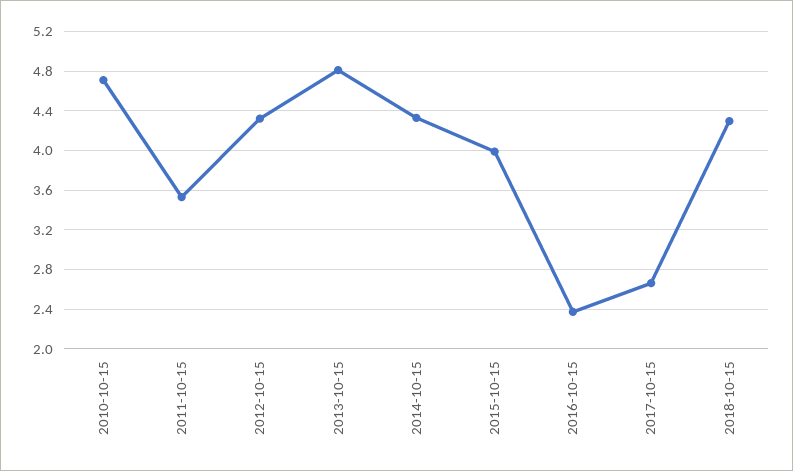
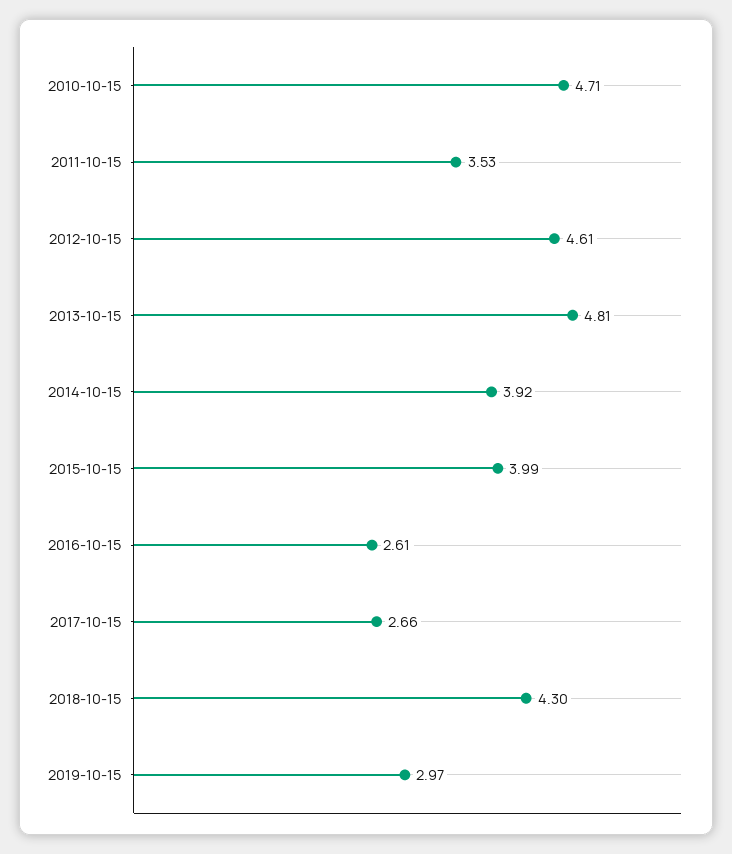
2012-10-15: 4.3 -> 4.61
2014-10-15: 4.3 -> 3.92
2016-10-15: 2.4 -> 2.61
2019-10-15: none -> 2.97

